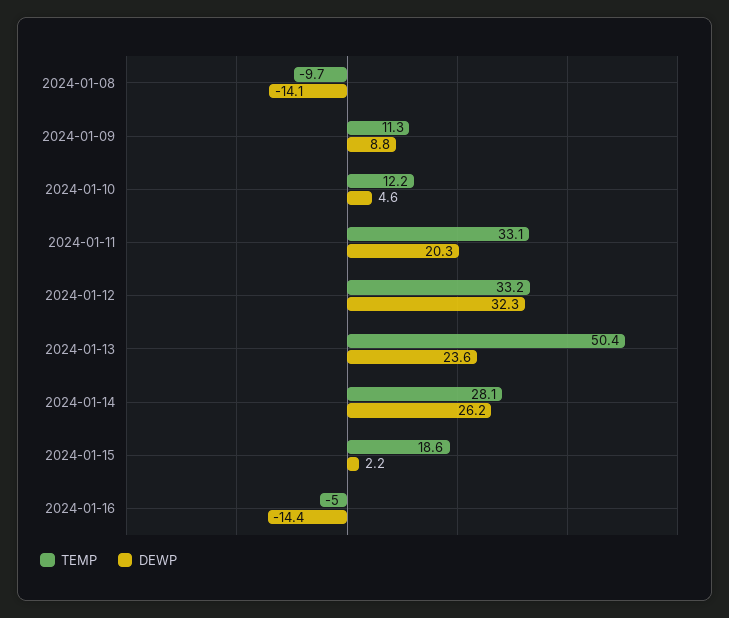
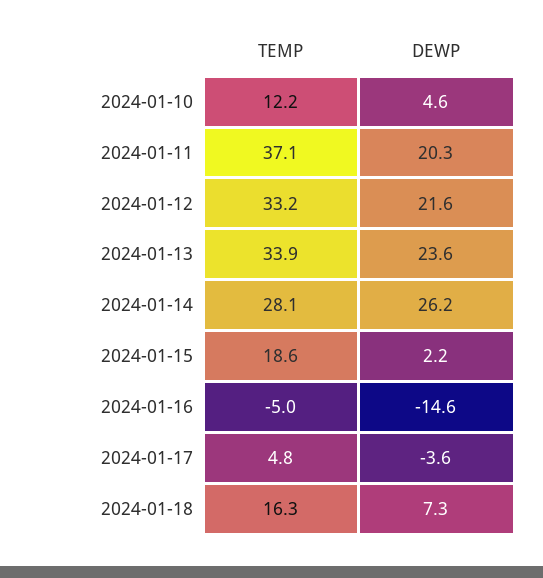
TEMP, 2024-01-08: -9.7 -> none
DEWP, 2024-01-08: -14.1 -> none
TEMP, 2024-01-09: 11.3 -> none
DEWP, 2024-01-09: 8.8 -> none
TEMP, 2024-01-11: 33.1 -> 37.1
DEWP, 2024-01-12: 32.3 -> 21.6
TEMP, 2024-01-13: 50.4 -> 33.9
DEWP, 2024-01-16: -14.4 -> -14.6
TEMP, 2024-01-17: none -> 4.8
DEWP, 2024-01-17: none -> -3.6
TEMP, 2024-01-18: none -> 16.3
DEWP, 2024-01-18: none -> 7.3

